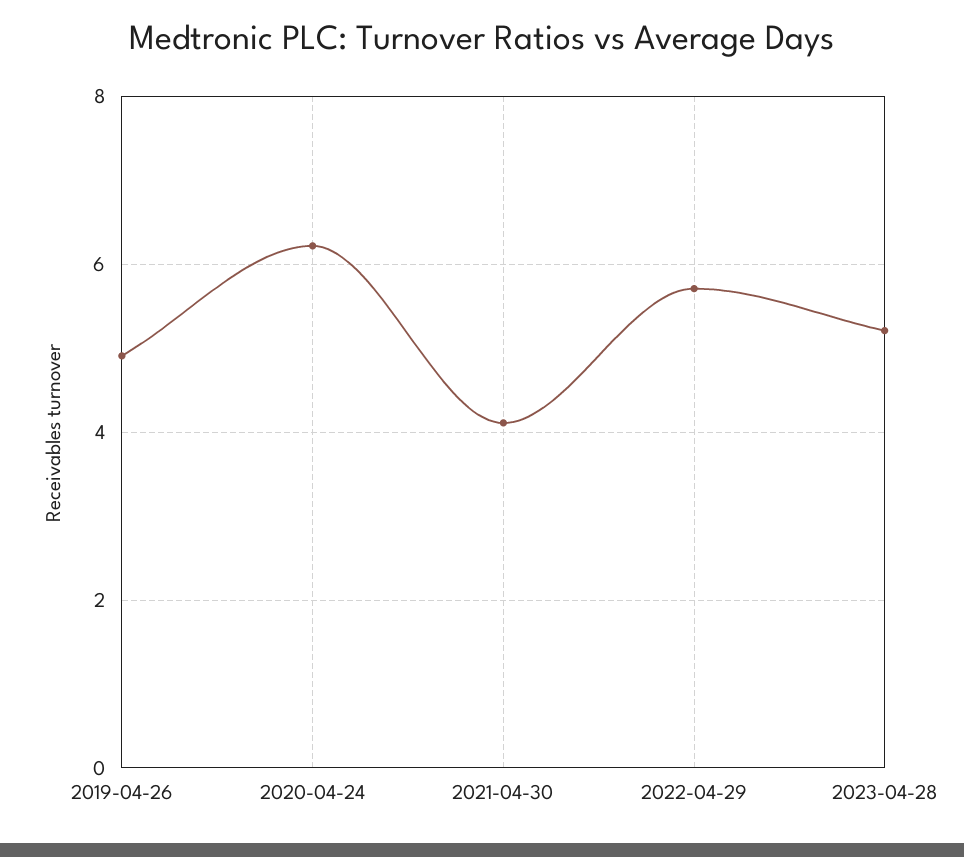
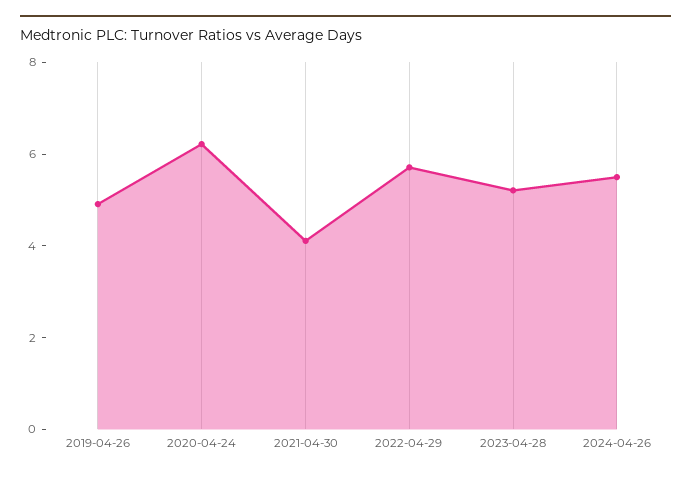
2024-04-26: none -> 5.5

